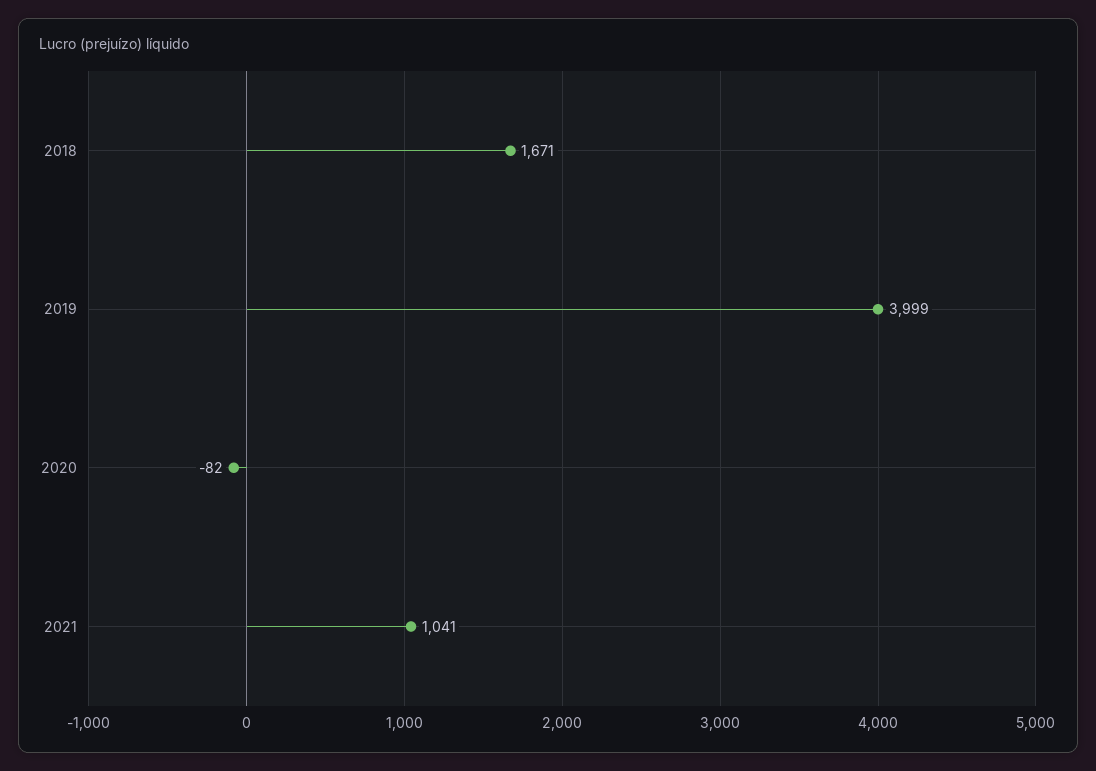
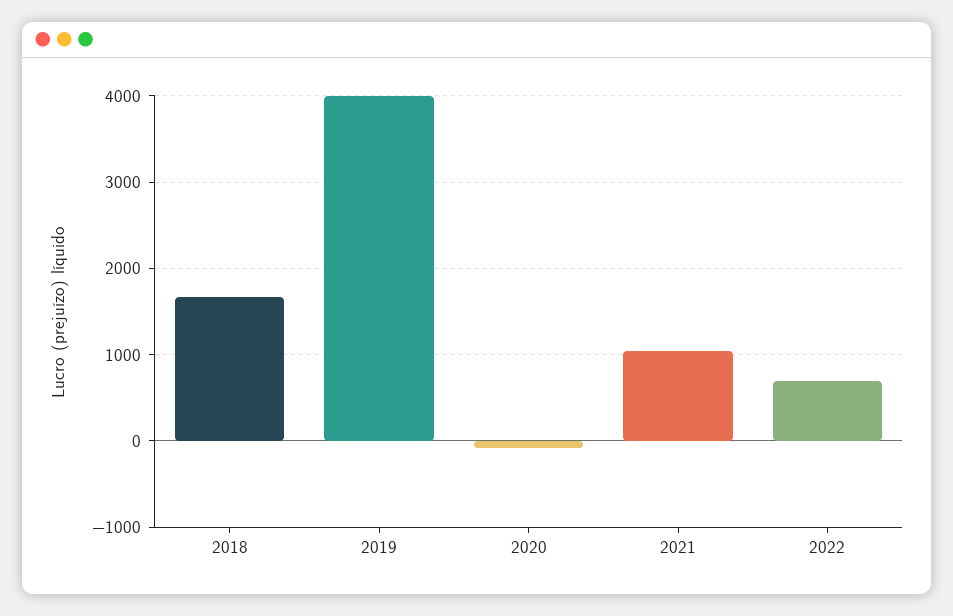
2022: none -> 700

